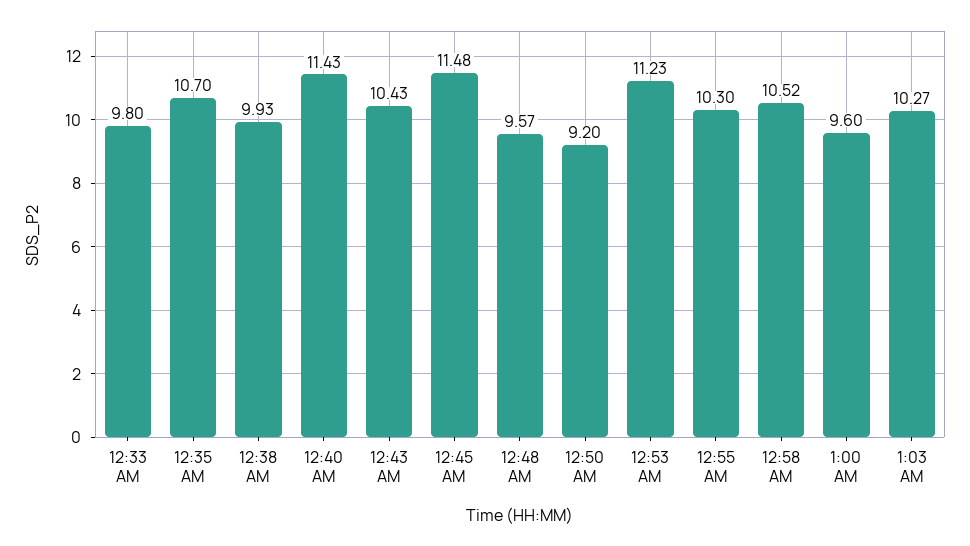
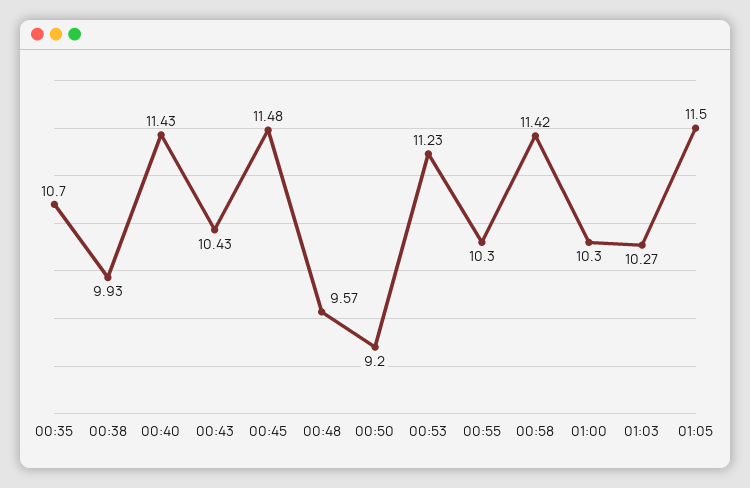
12:33 AM: 9.8 -> none
12:58 AM: 10.52 -> 11.42
1:00 AM: 9.6 -> 10.3
01:05: none -> 11.5

